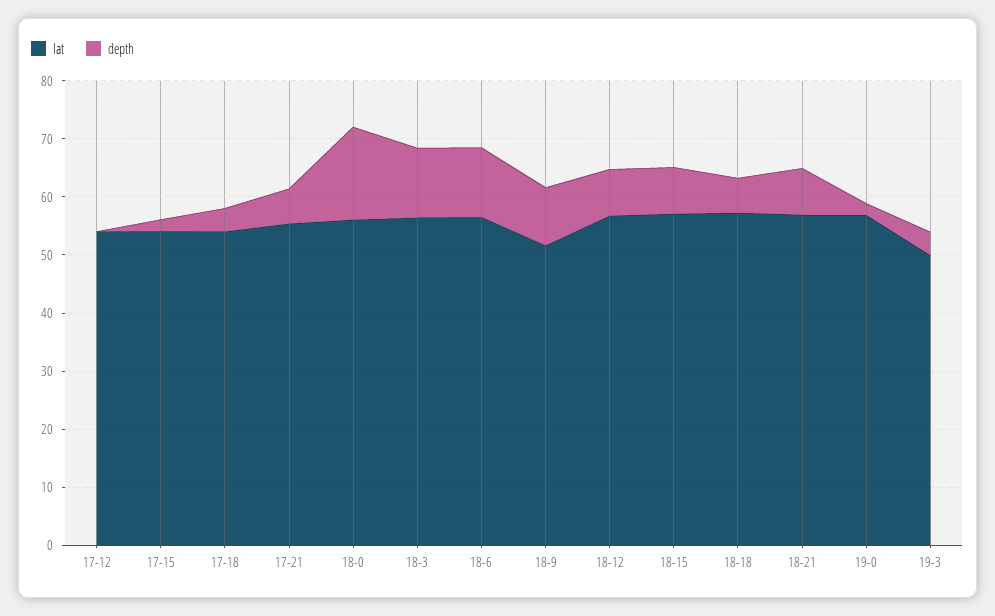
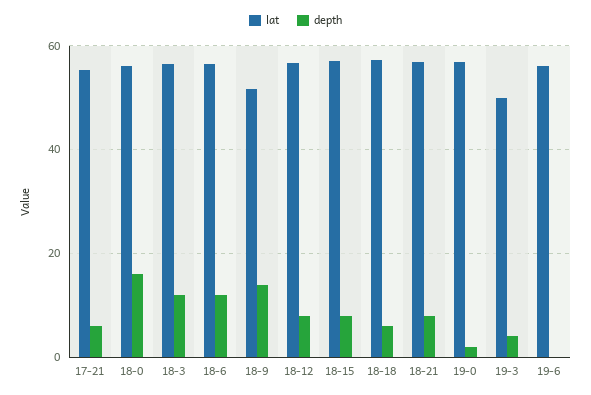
lat, 17-12: 54 -> none
depth, 17-12: 0 -> none
lat, 17-15: 54 -> none
depth, 17-15: 2 -> none
lat, 17-18: 54 -> none
depth, 17-18: 4 -> none
depth, 18-9: 10 -> 14
lat, 19-6: none -> 56
depth, 19-6: none -> 0

